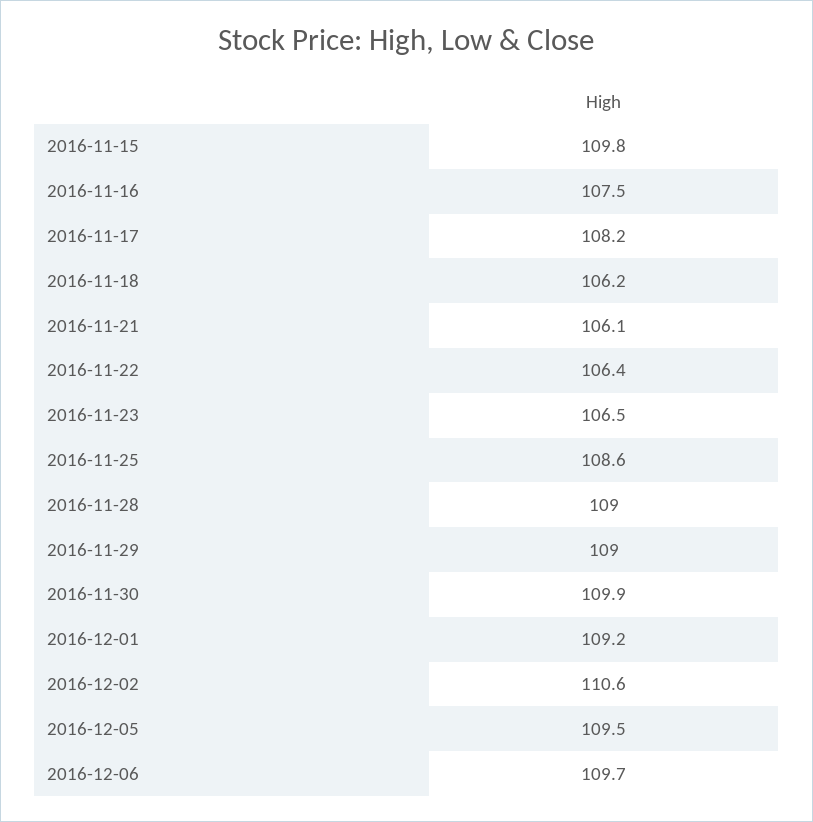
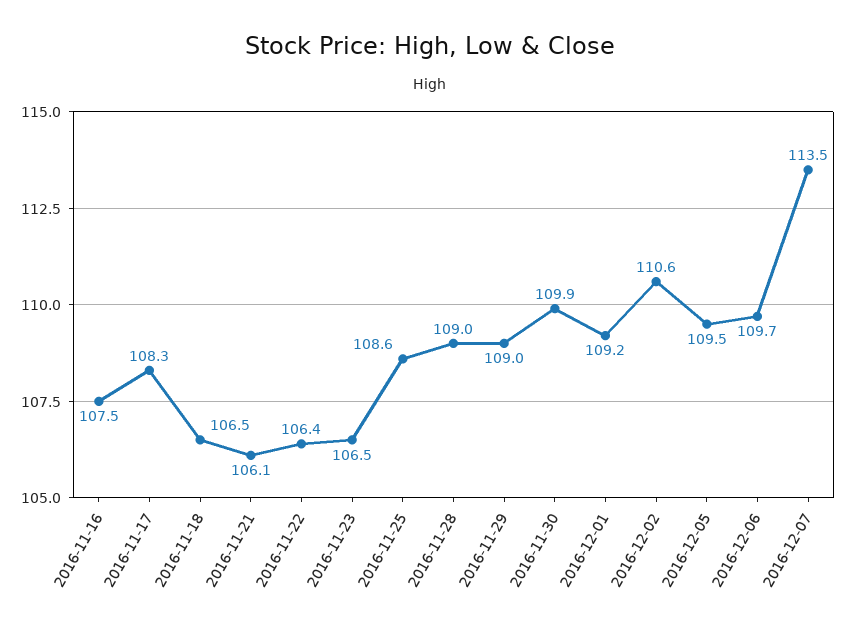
2016-11-15: 109.8 -> none
2016-11-17: 108.2 -> 108.3
2016-11-18: 106.2 -> 106.5
2016-12-07: none -> 113.5

